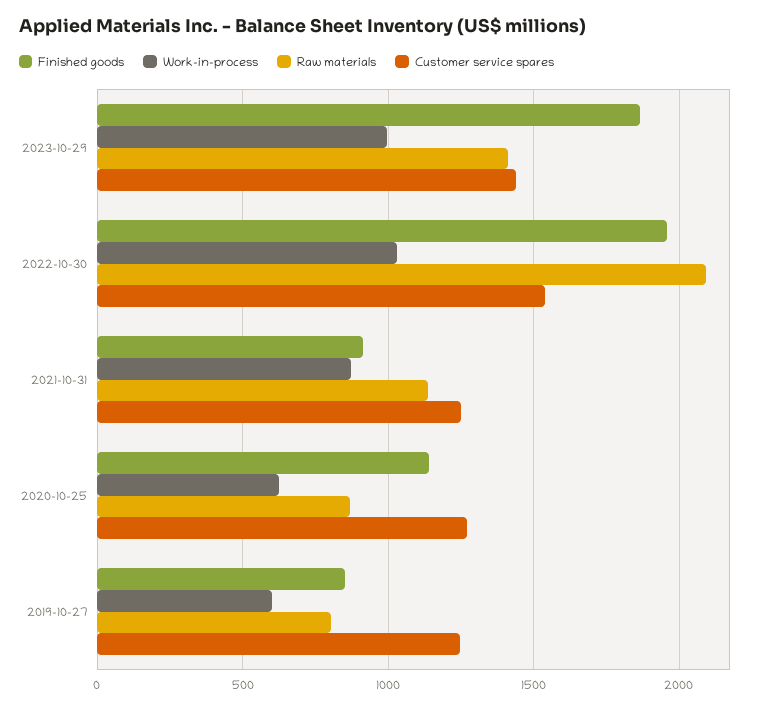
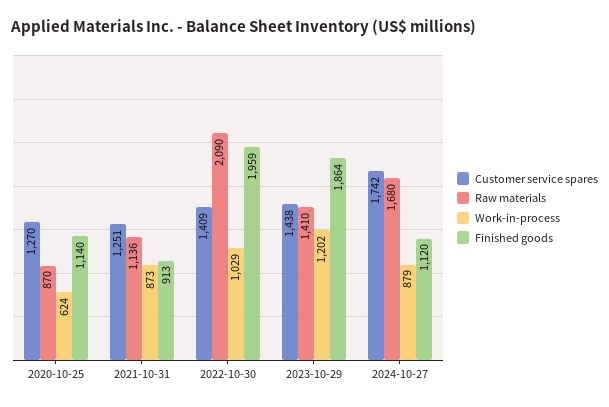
Work-in-process, 2023-10-29: 1000 -> 1202
Customer service spares, 2022-10-30: 1550 -> 1409
Finished goods, 2019-10-27: 850 -> none
Work-in-process, 2019-10-27: 600 -> none
Raw materials, 2019-10-27: 800 -> none
Customer service spares, 2019-10-27: 1250 -> none
Customer service spares, 2024-10-27: none -> 1742
Raw materials, 2024-10-27: none -> 1680
Work-in-process, 2024-10-27: none -> 879
Finished goods, 2024-10-27: none -> 1120

